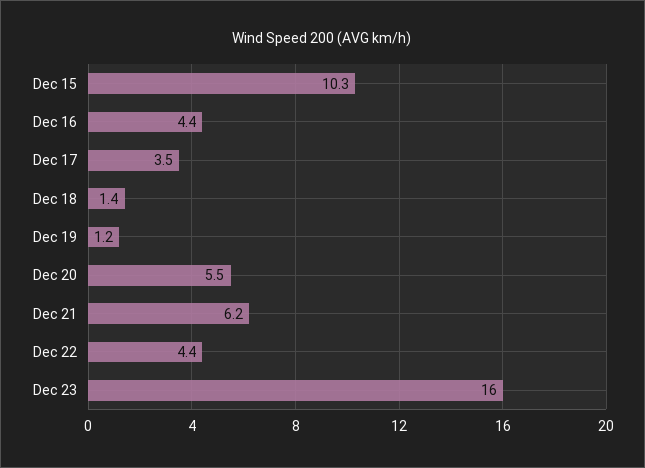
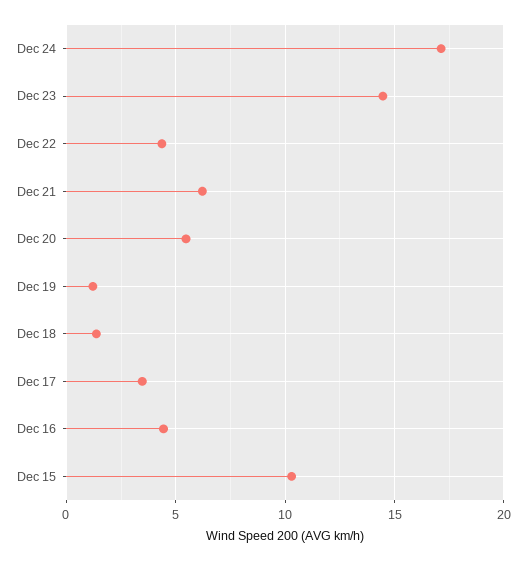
Dec 23: 16 -> 14.5
Dec 24: none -> 17

